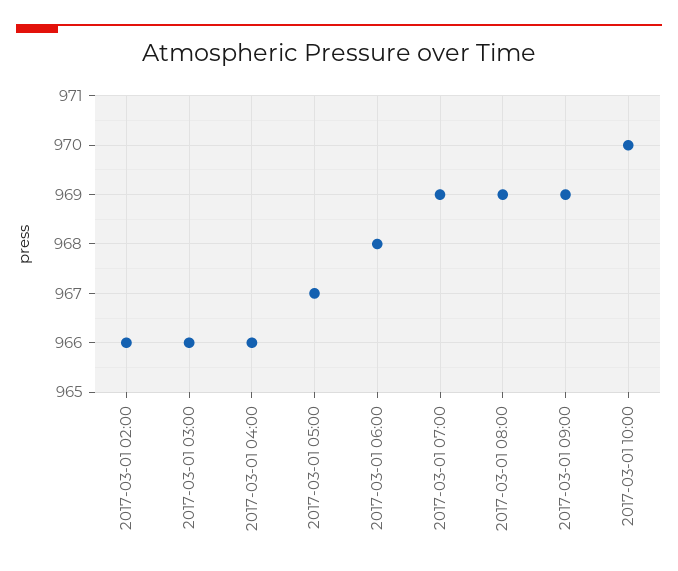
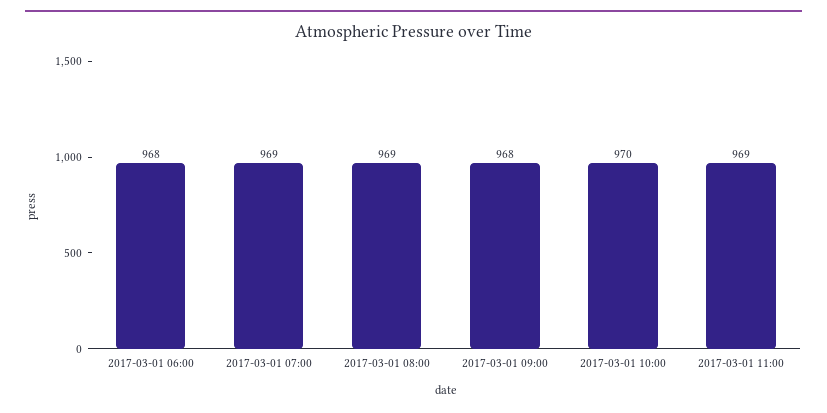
2017-03-01 02:00: 966 -> none
2017-03-01 03:00: 966 -> none
2017-03-01 04:00: 966 -> none
2017-03-01 05:00: 967 -> none
2017-03-01 09:00: 969 -> 968
2017-03-01 11:00: none -> 969

